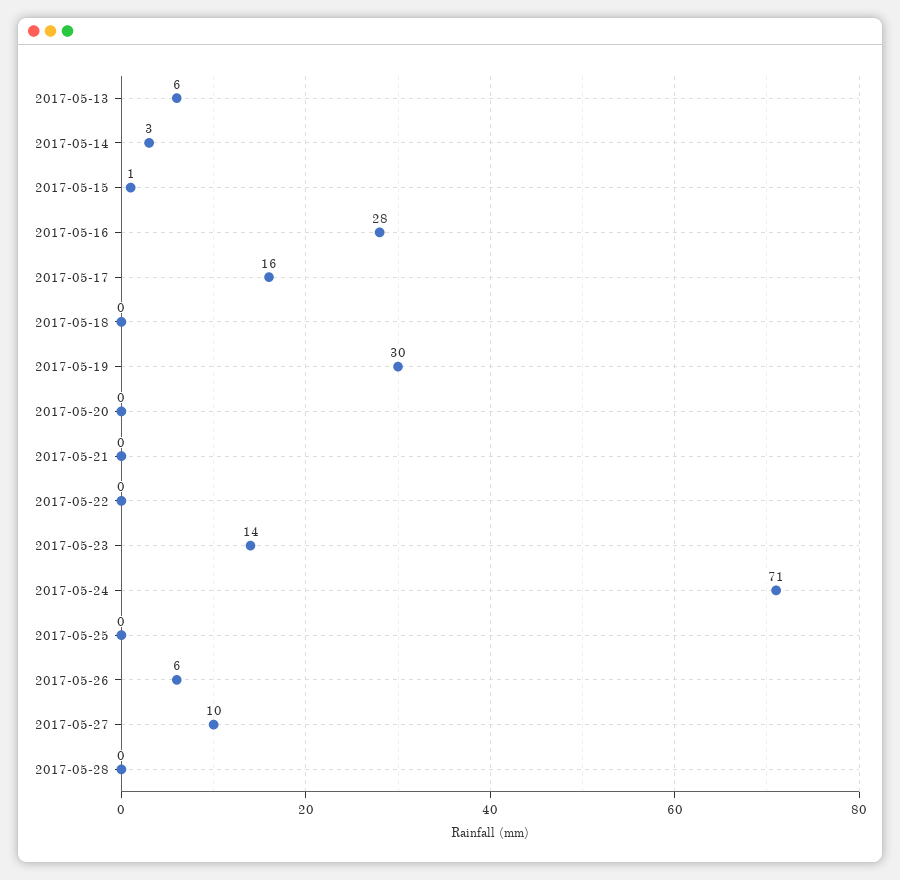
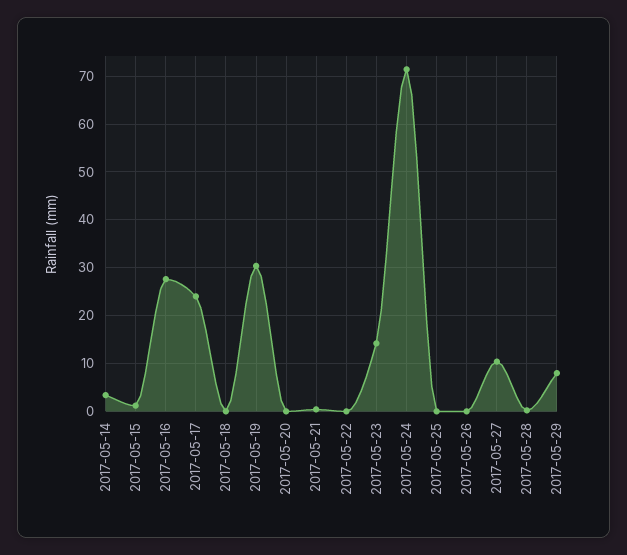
2017-05-13: 6 -> none
2017-05-17: 16 -> 24
2017-05-26: 6 -> 0
2017-05-29: none -> 8

